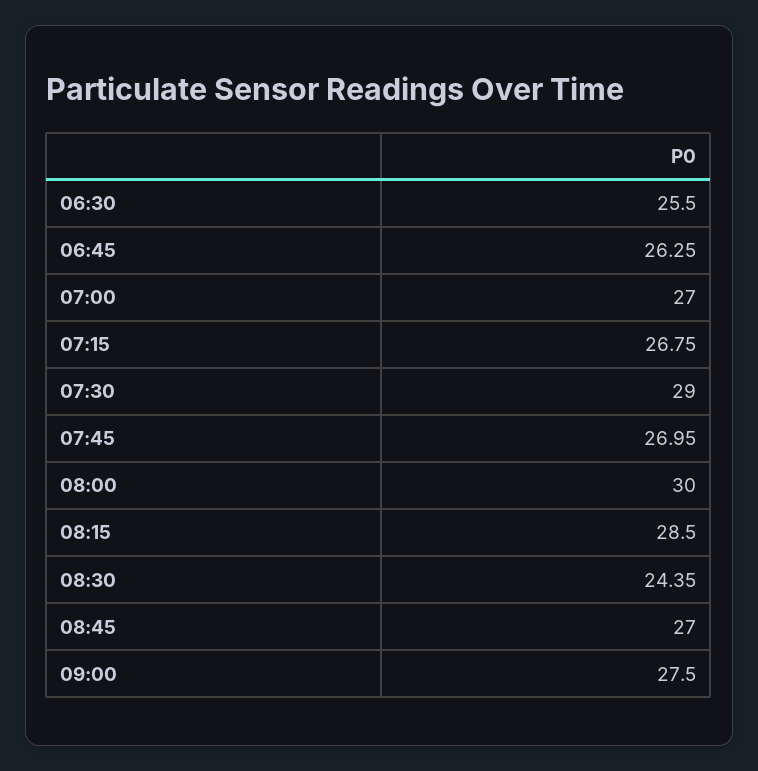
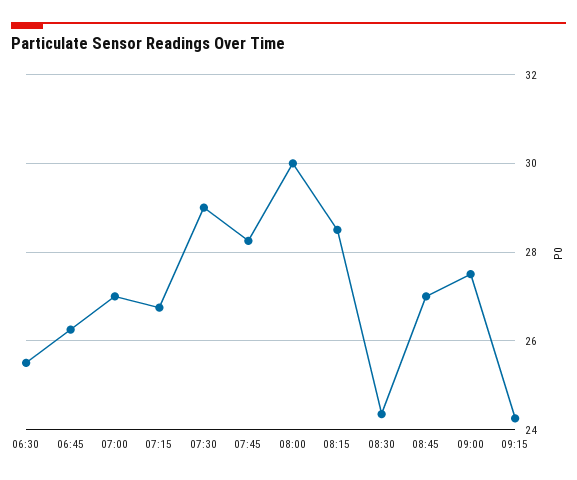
07:45: 26.95 -> 28.2
09:15: none -> 24.2

